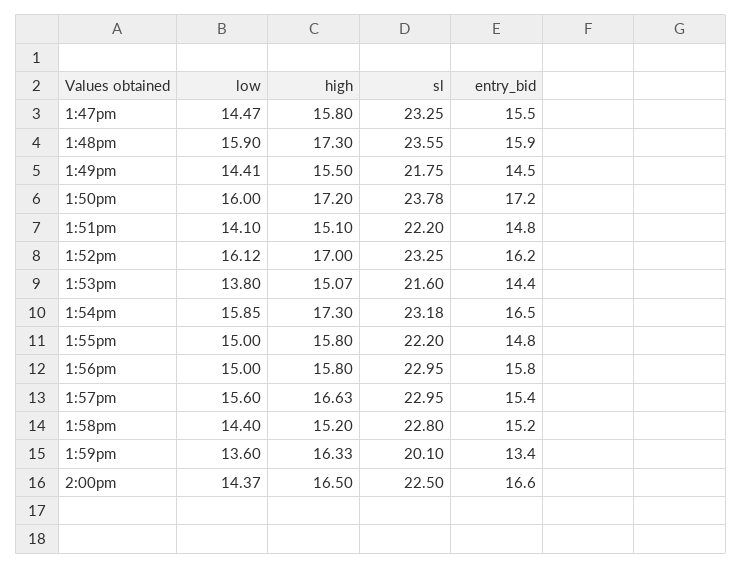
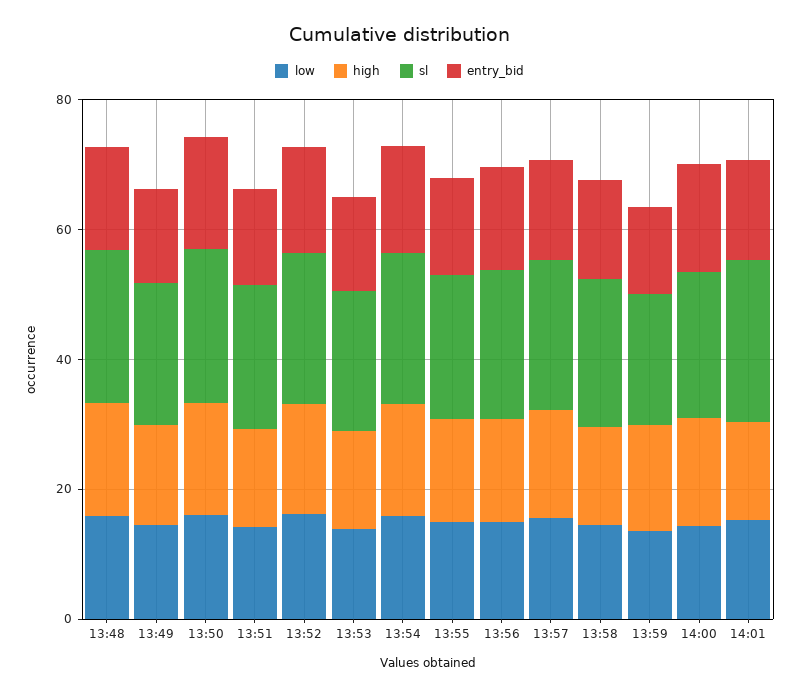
low, 1:47pm: 14.47 -> none
high, 1:47pm: 15.8 -> none
sl, 1:47pm: 23.25 -> none
entry_bid, 1:47pm: 15.5 -> none
low, 14:01: none -> 15
high, 14:01: none -> 15
sl, 14:01: none -> 25
entry_bid, 14:01: none -> 15

